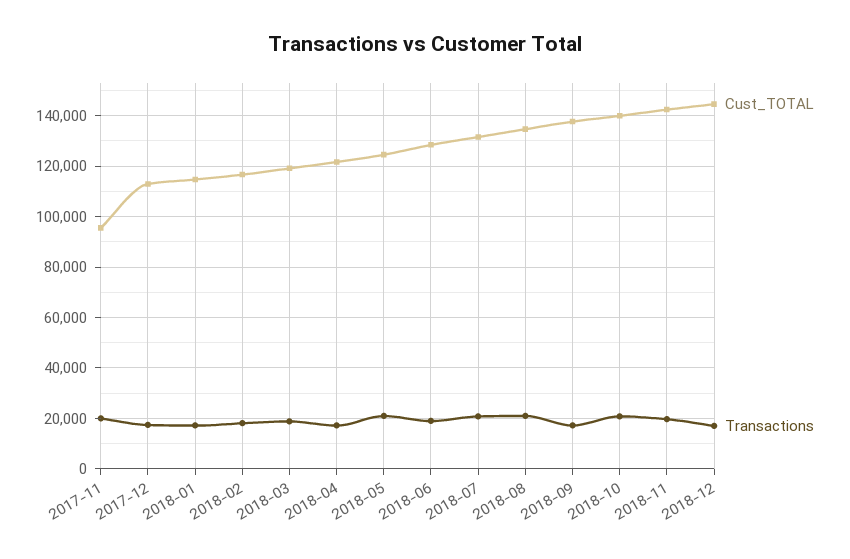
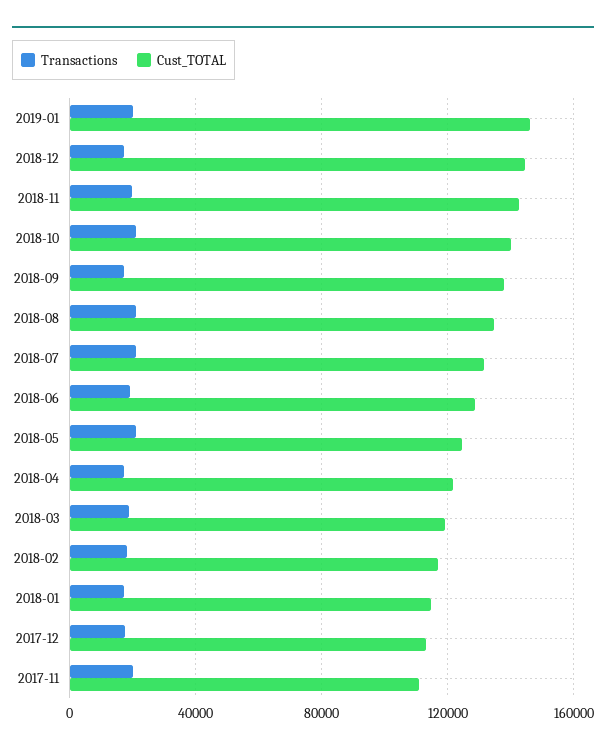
Cust_TOTAL, 2017-11: 95000 -> 110000
Transactions, 2019-01: none -> 20000
Cust_TOTAL, 2019-01: none -> 145000

